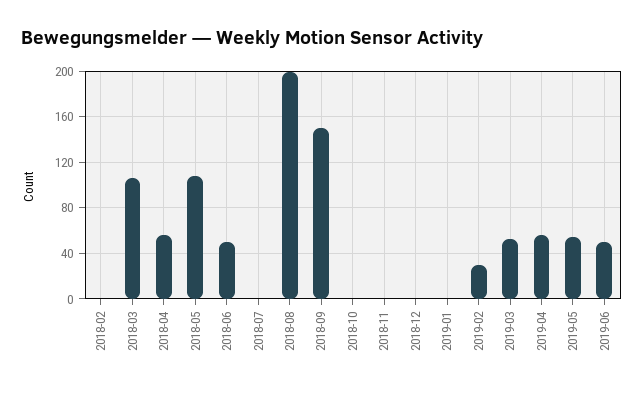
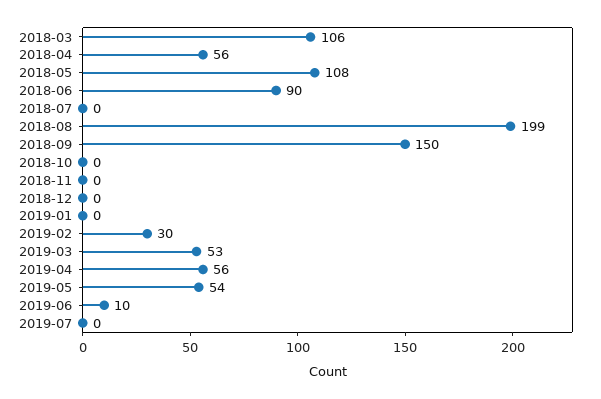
2018-02: 0 -> none
2018-06: 50 -> 90
2019-06: 50 -> 10
2019-07: none -> 0

